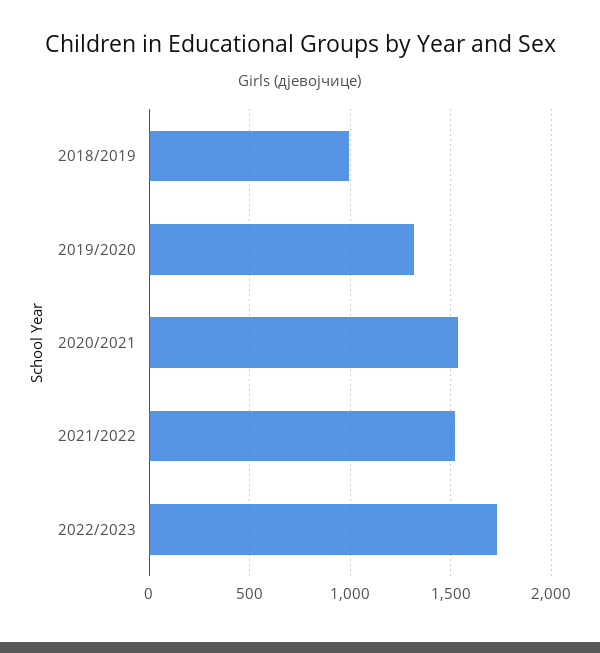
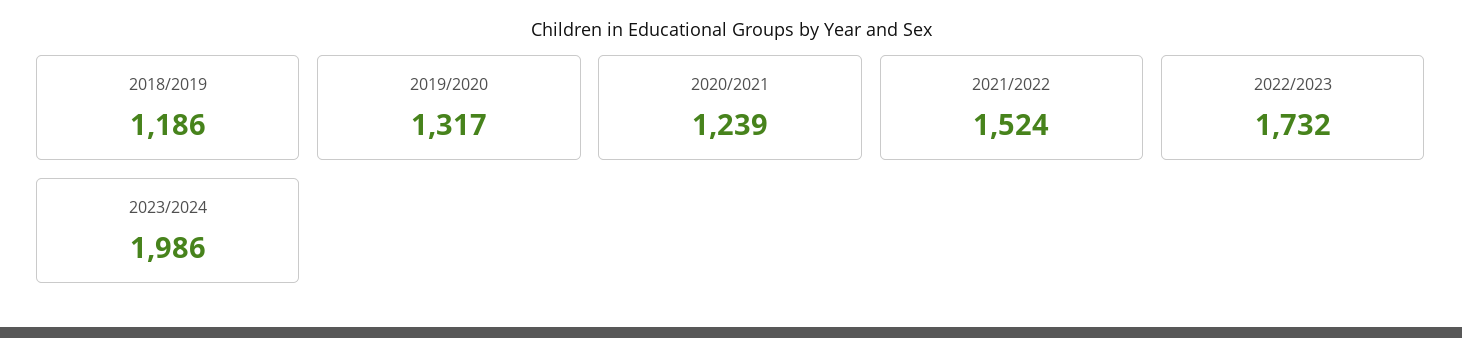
2018/2019: 1000 -> 1186
2020/2021: 1550 -> 1239
2023/2024: none -> 1986

